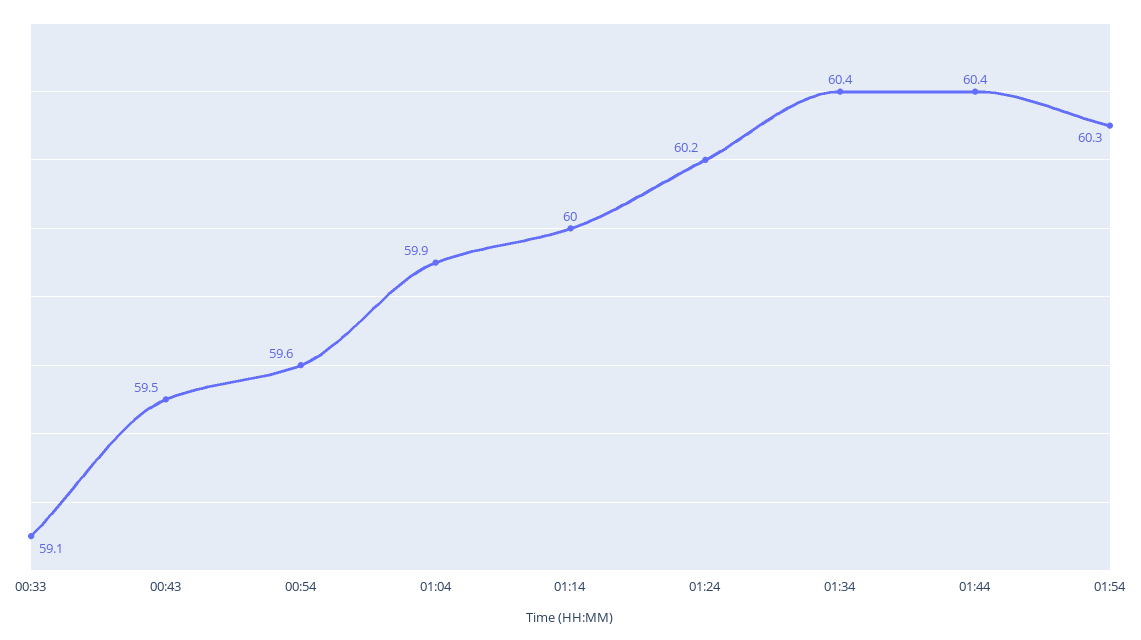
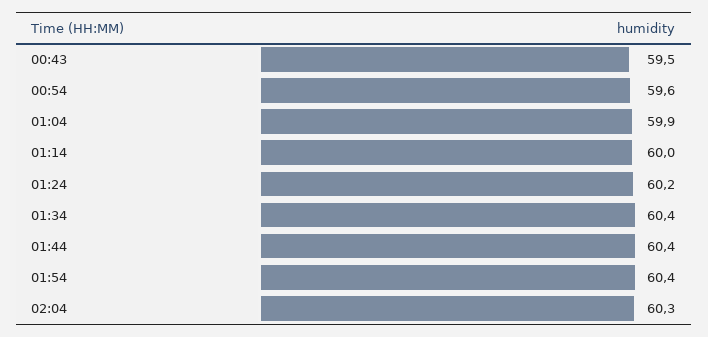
00:33: 59.1 -> none
01:54: 60.3 -> 60.4
02:04: none -> 60.3

